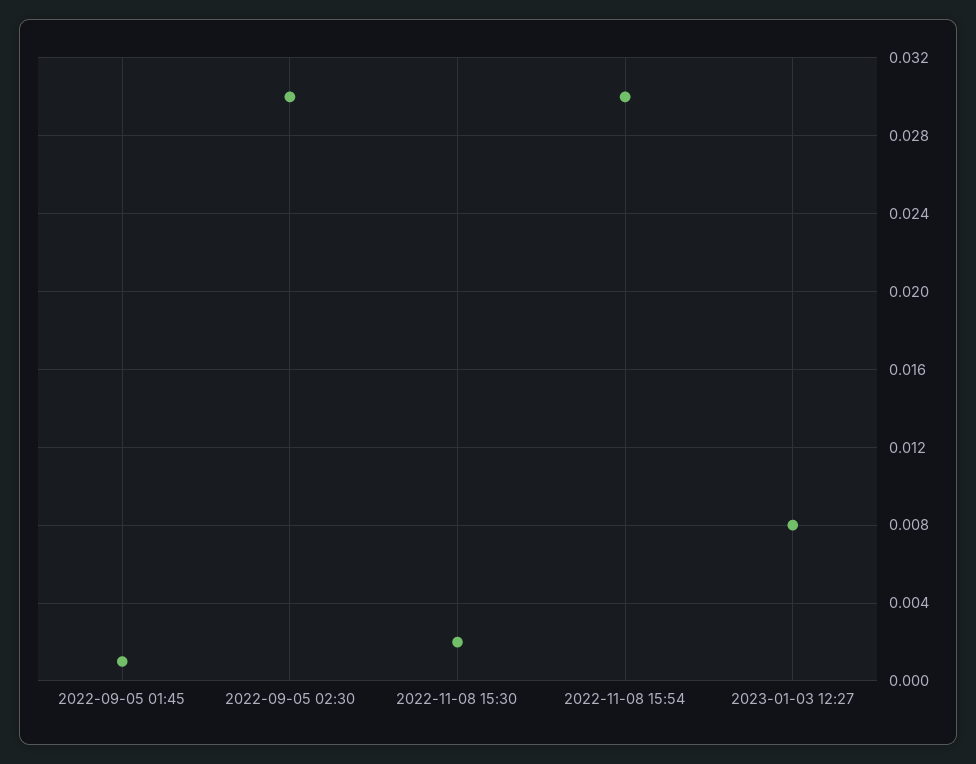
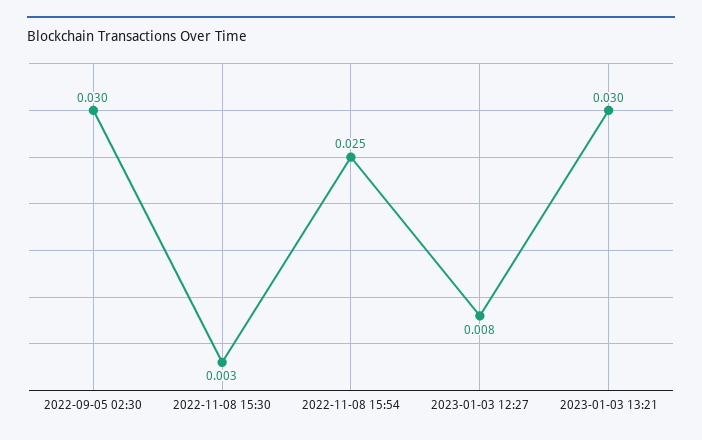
2022-09-05 01:45: 0.001 -> none
2022-11-08 15:30: 0.002 -> 0.003
2022-11-08 15:54: 0.03 -> 0.025
2023-01-03 13:21: none -> 0.03

